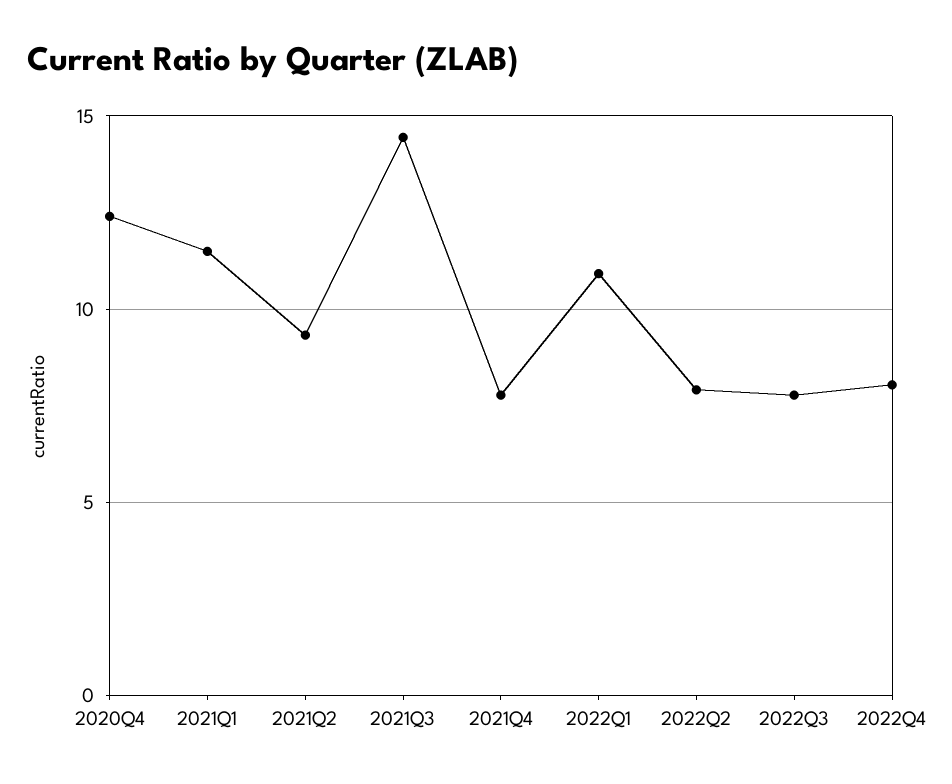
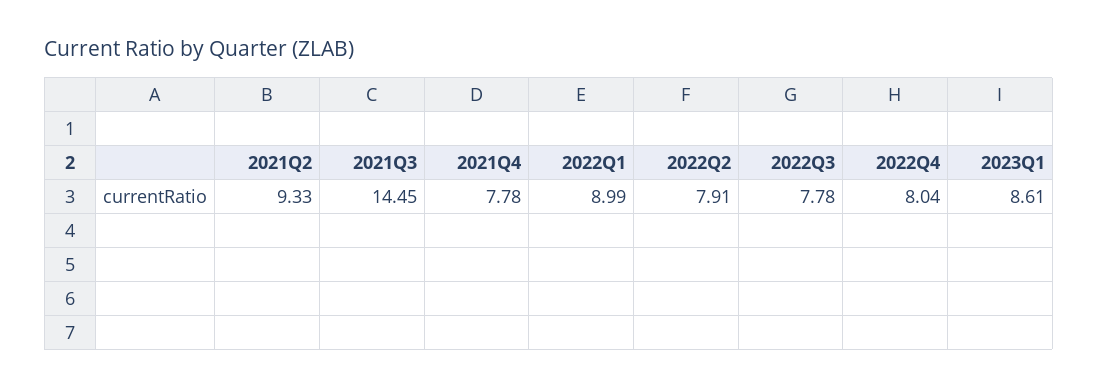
2020Q4: 12.5 -> none
2021Q1: 11.5 -> none
2022Q1: 11 -> 8.99
2023Q1: none -> 8.61

